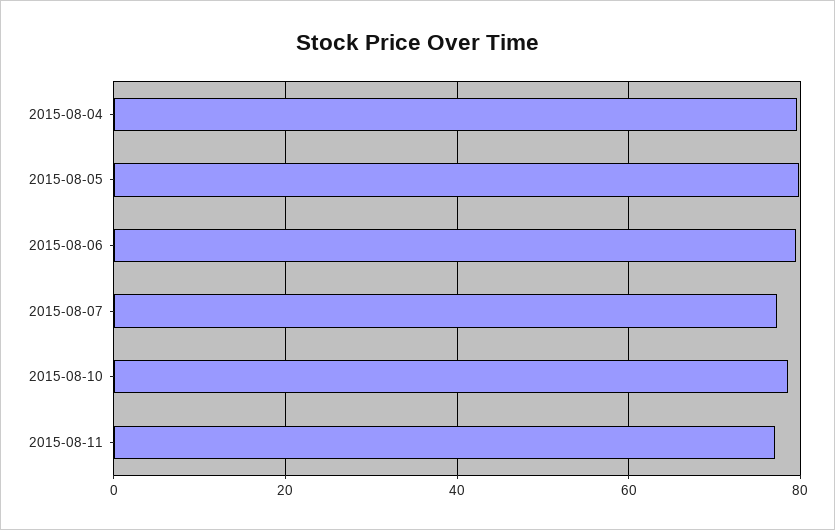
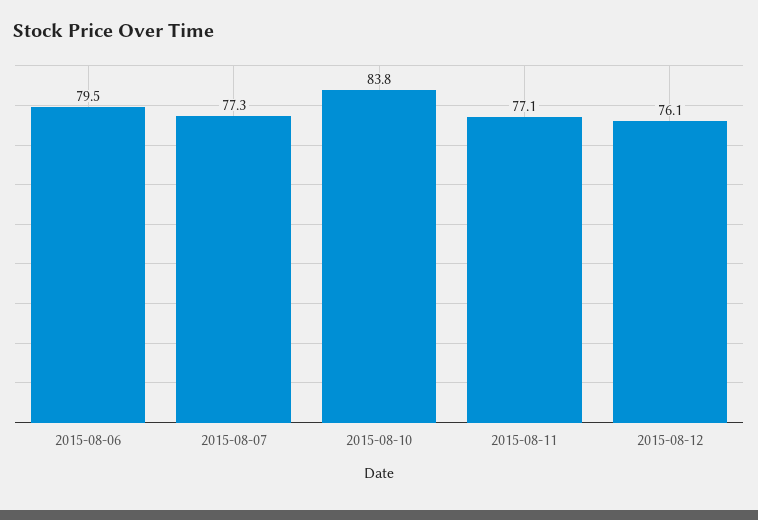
2015-08-04: 80 -> none
2015-08-05: 80 -> none
2015-08-10: 78 -> 83.8
2015-08-12: none -> 76.1

